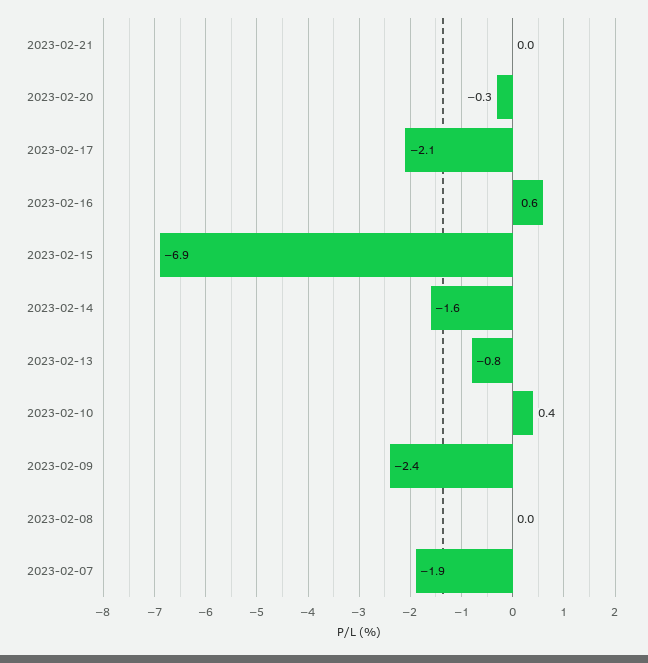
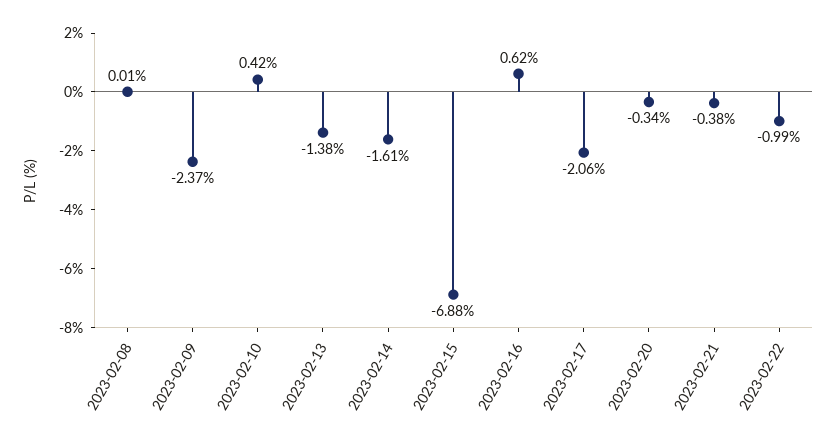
2023-02-21: 0 -> -0.38
2023-02-13: -0.8 -> -1.38
2023-02-07: -1.9 -> none
2023-02-22: none -> -0.99

